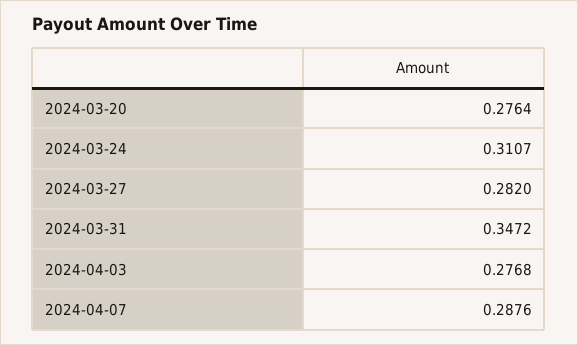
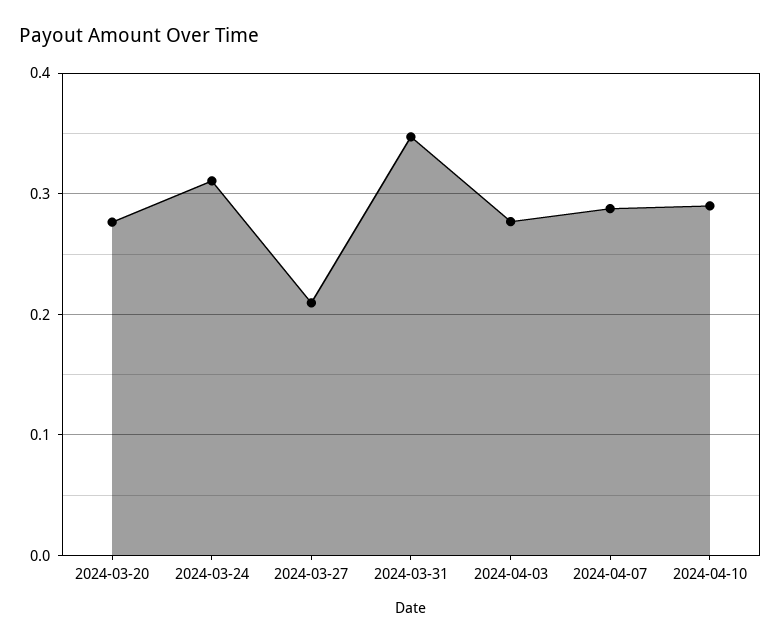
2024-03-27: 0.282 -> 0.21
2024-04-10: none -> 0.29

